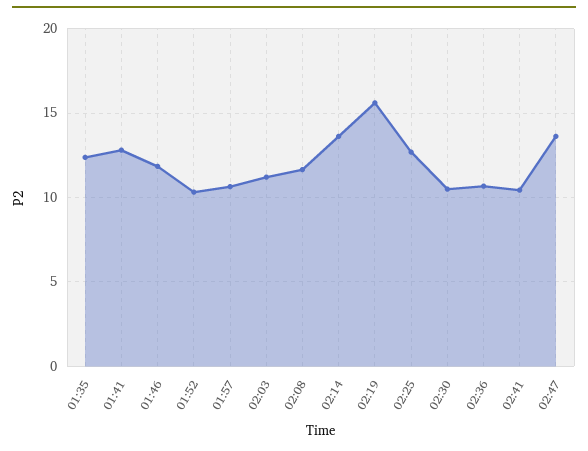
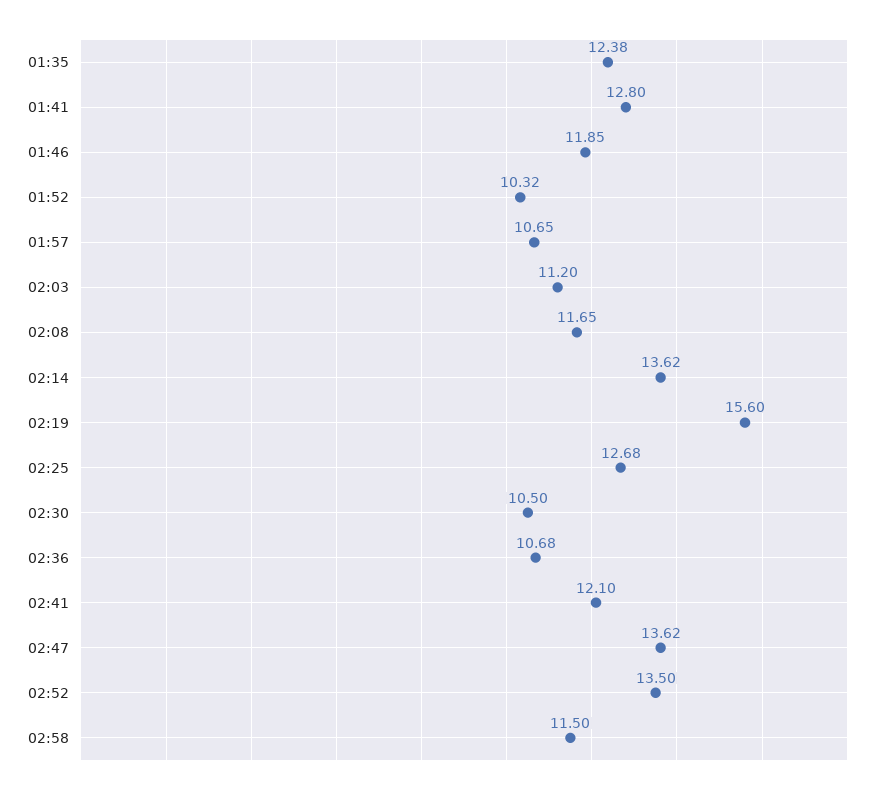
02:41: 10.5 -> 12.1
02:52: none -> 13.5
02:58: none -> 11.5

